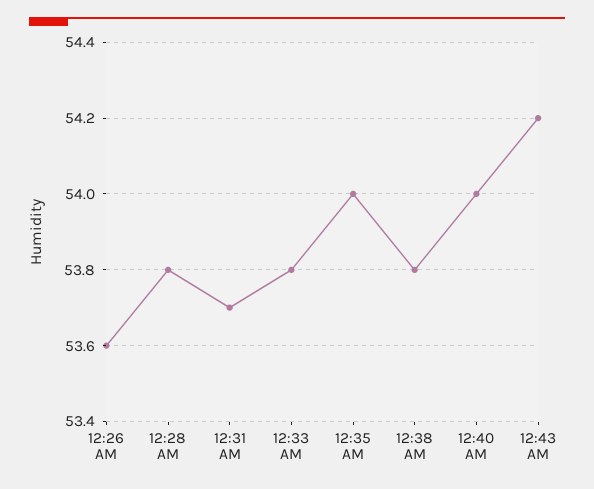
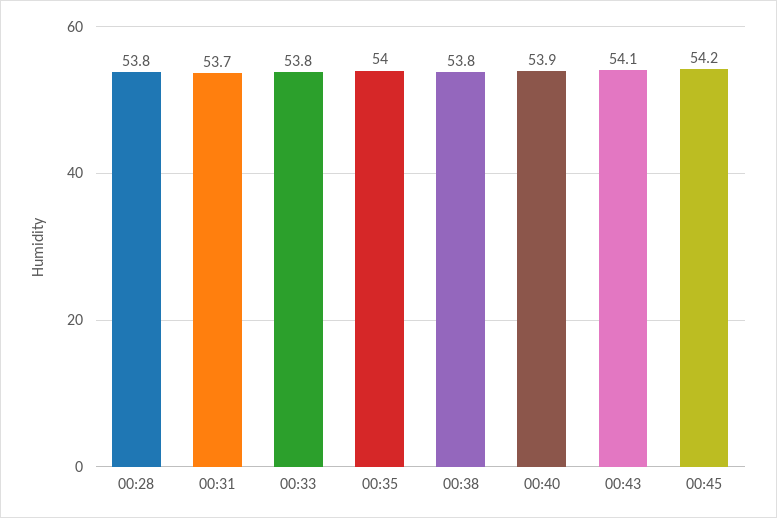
12:26 AM: 53.6 -> none
12:40 AM: 54 -> 53.9
12:43 AM: 54.2 -> 54.1
00:45: none -> 54.2

